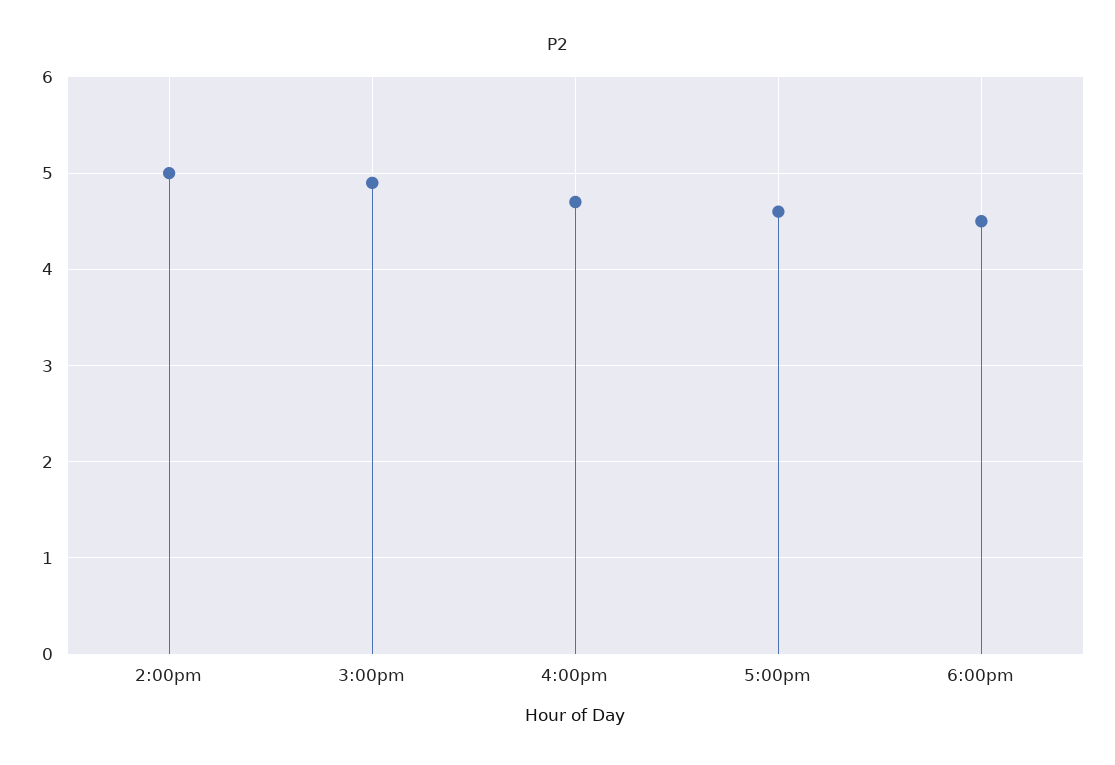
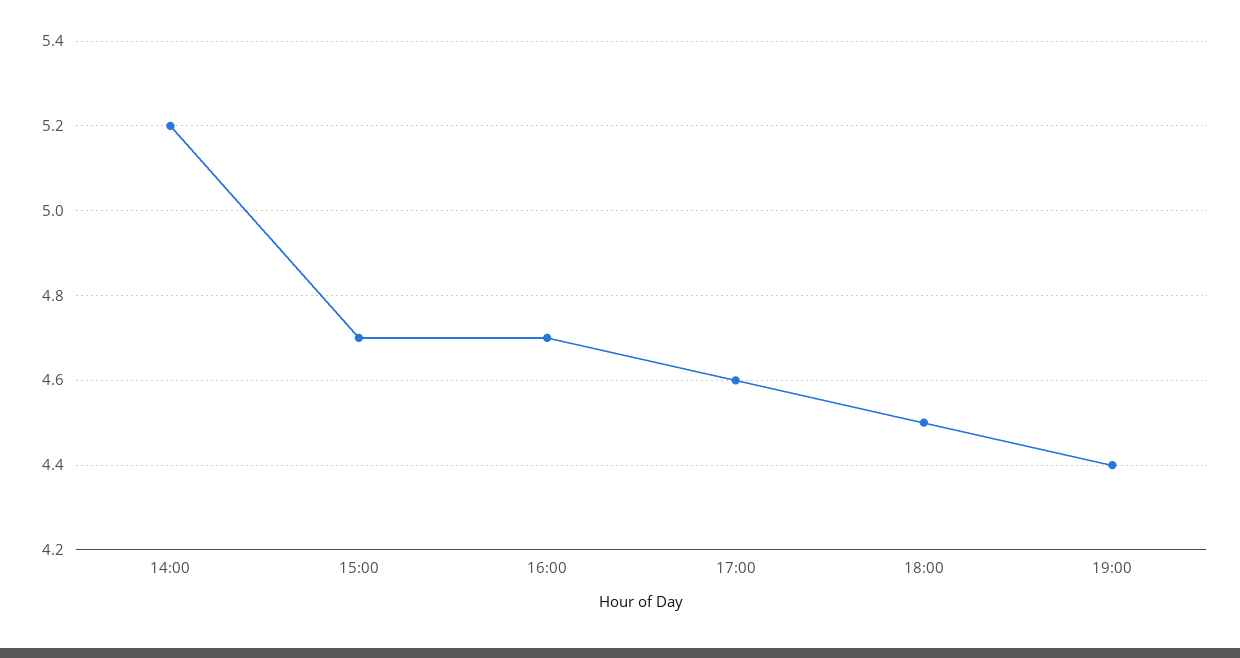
2:00pm: 5 -> 5.2
3:00pm: 4.9 -> 4.7
19:00: none -> 4.4

